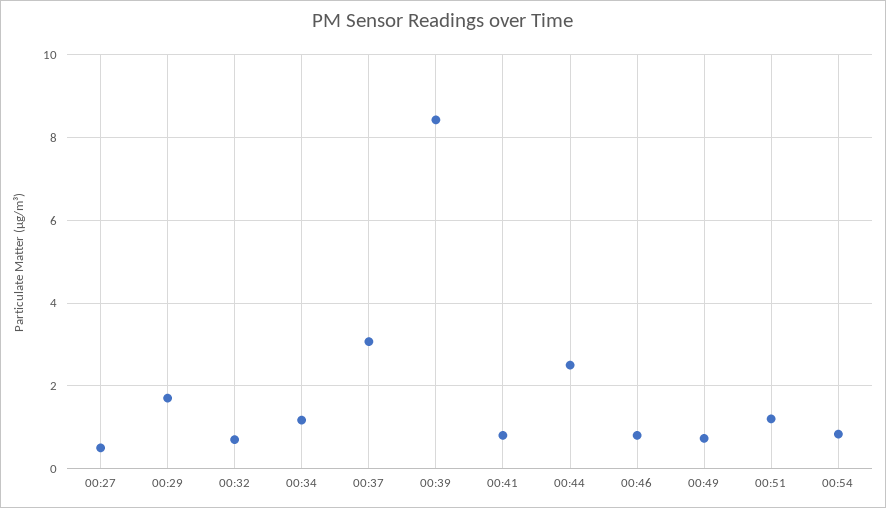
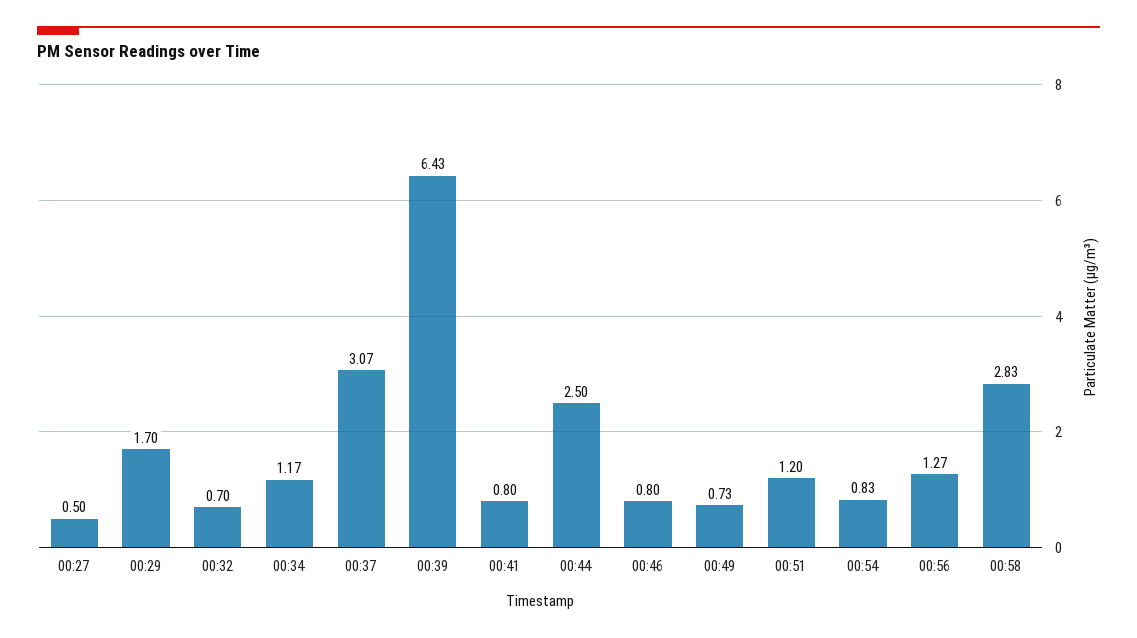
00:39: 8.4 -> 6.43
00:56: none -> 1.27
00:58: none -> 2.83

